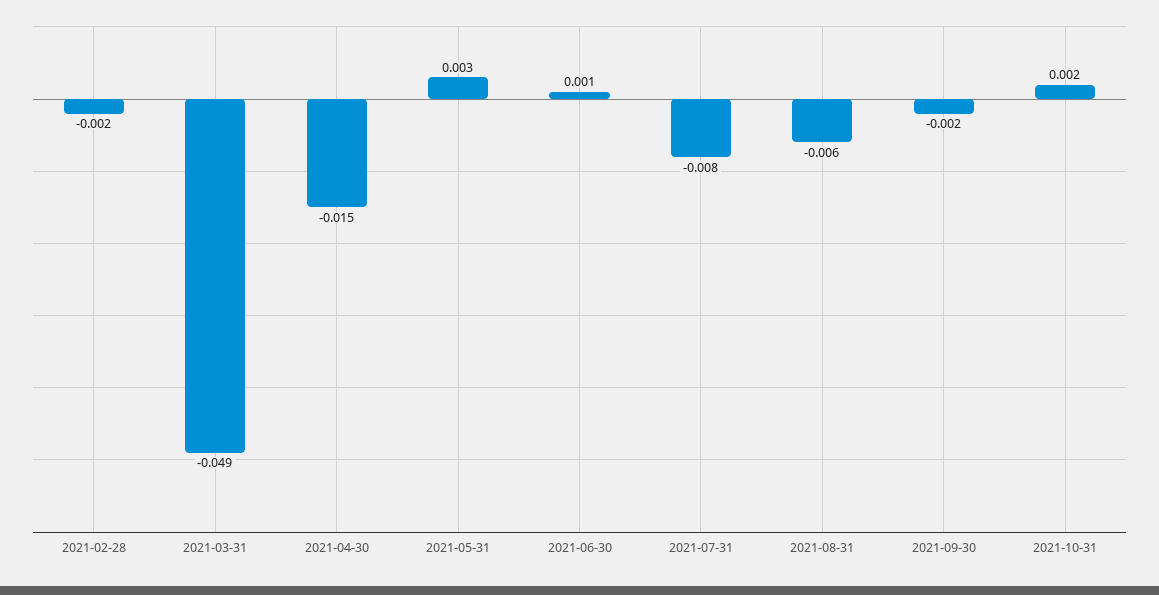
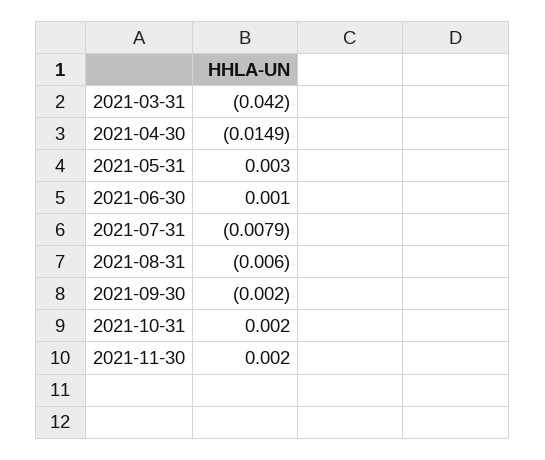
2021-02-28: -0.002 -> none
2021-03-31: -0.049 -> -0.042
2021-11-30: none -> 0.002

